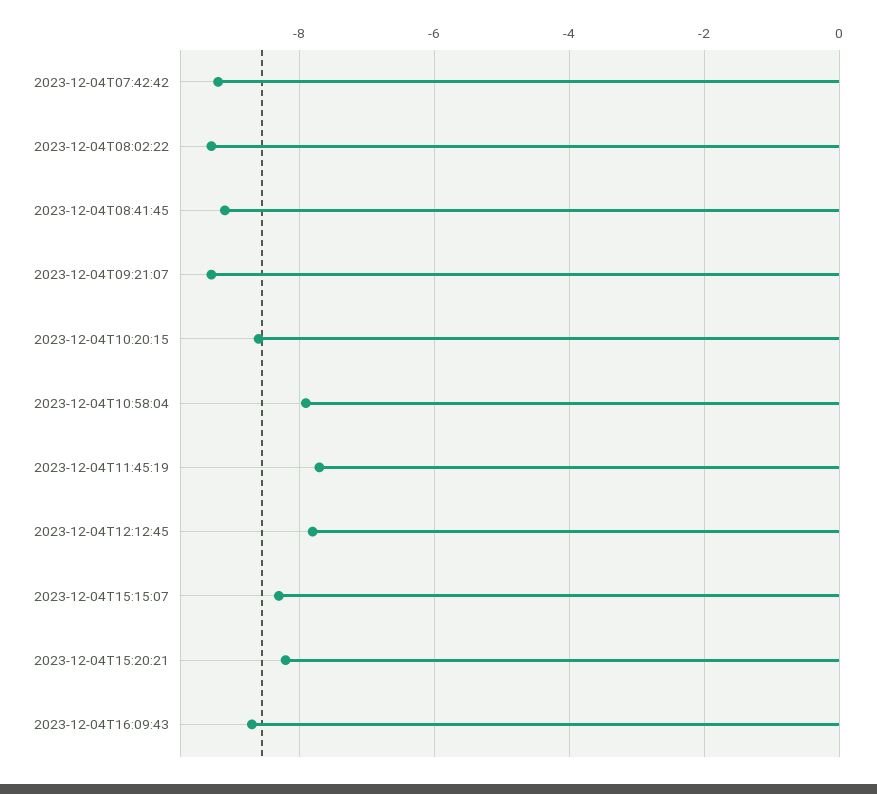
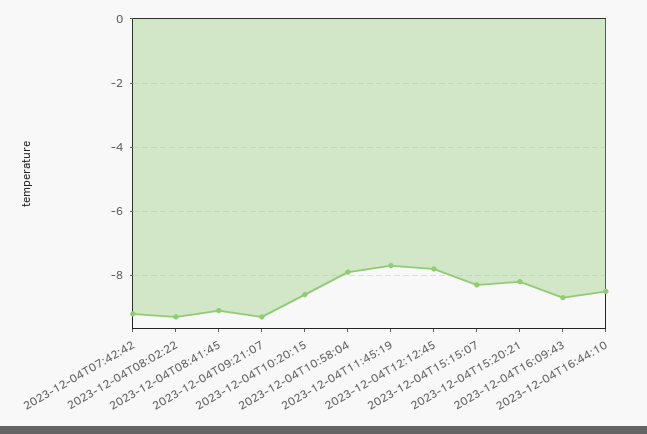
2023-12-04T16:44:10: none -> -8.5

